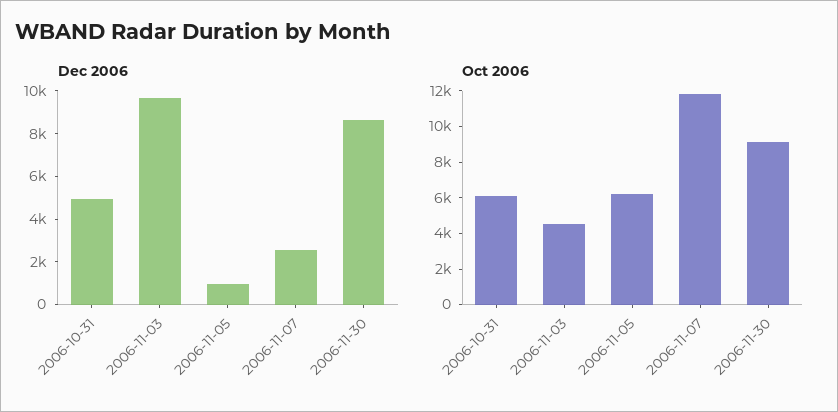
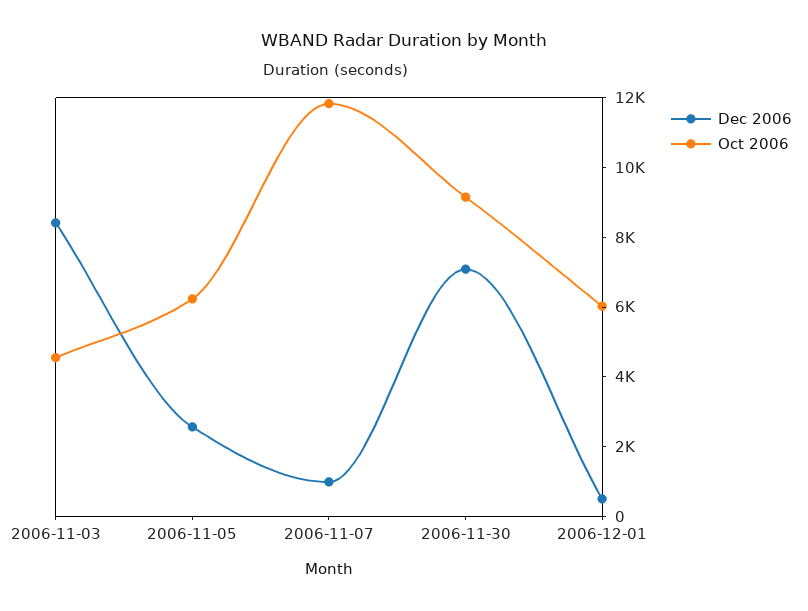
Dec 2006, 2006-10-31: 5000 -> none
Dec 2006, 2006-11-03: 9500 -> 8500
Dec 2006, 2006-11-05: 1000 -> 2500
Dec 2006, 2006-11-07: 2500 -> 1000
Dec 2006, 2006-11-30: 8500 -> 7000
Oct 2006, 2006-10-31: 6000 -> none
Dec 2006, 2006-12-01: none -> 500
Oct 2006, 2006-12-01: none -> 6000

